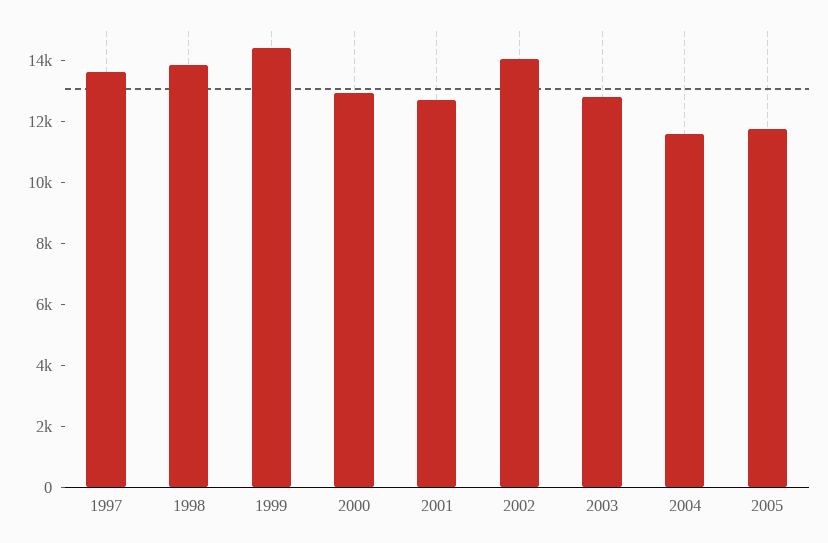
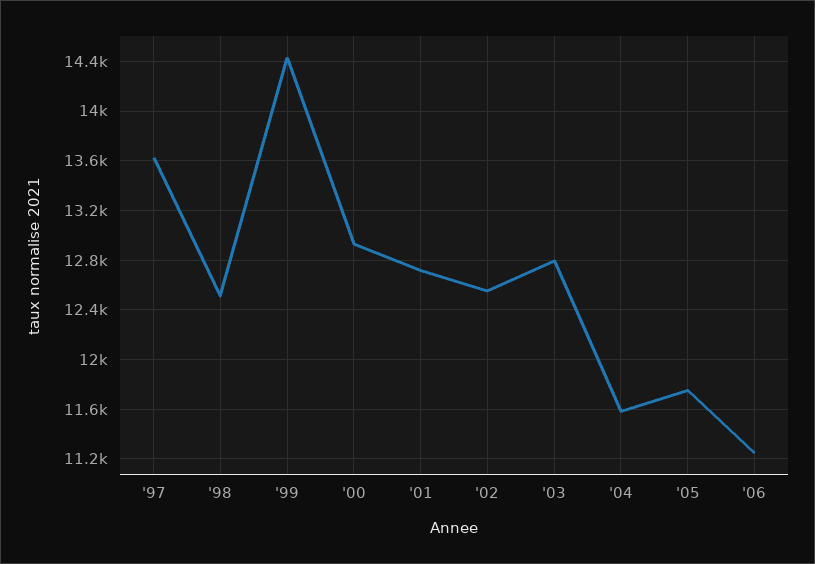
1998: 14000 -> 12500
2002: 14000 -> 12550
'06: none -> 11250

